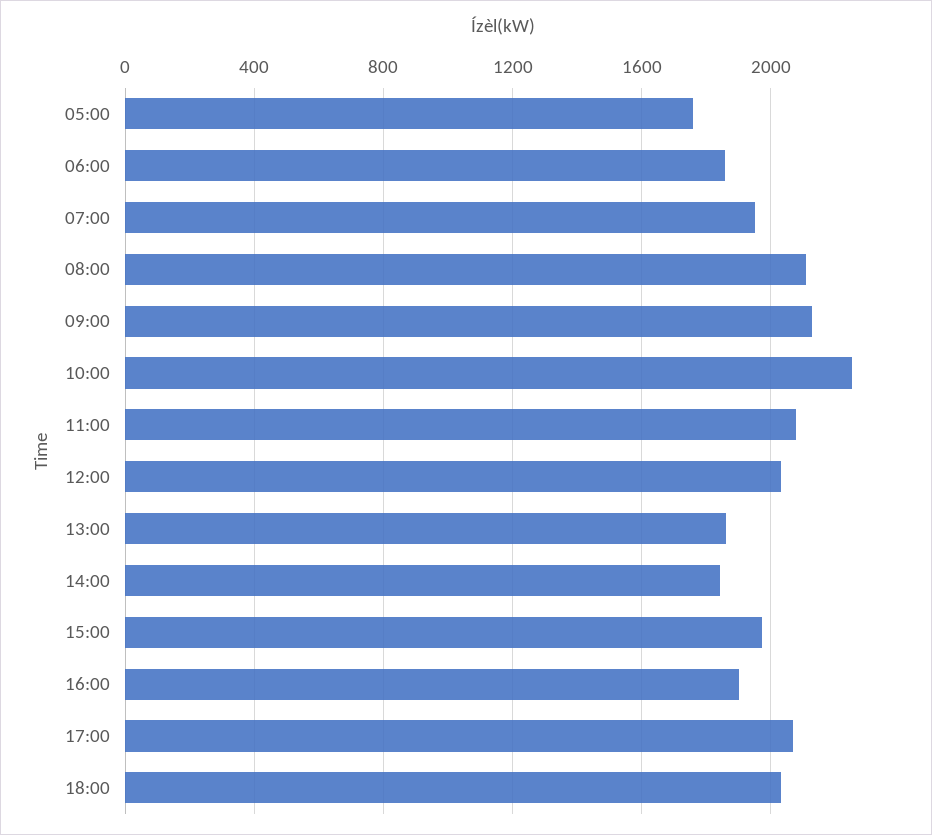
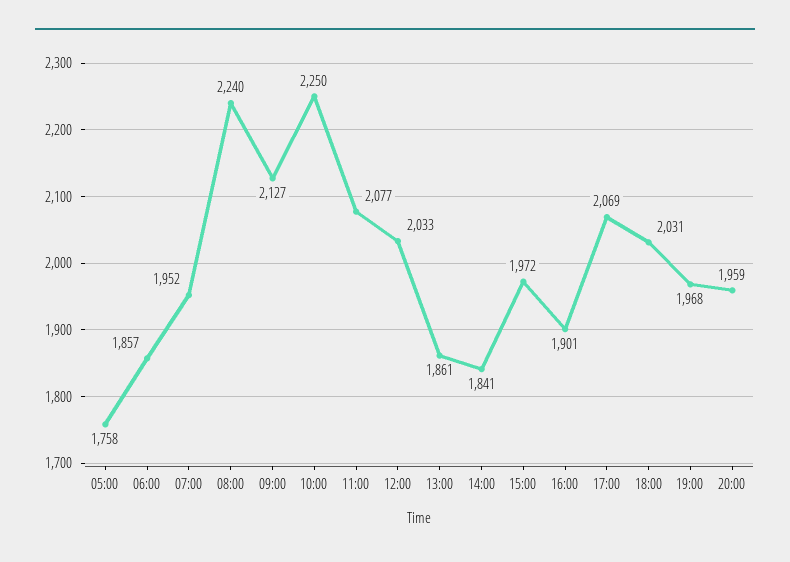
08:00: 2100 -> 2240
19:00: none -> 1968
20:00: none -> 1959

